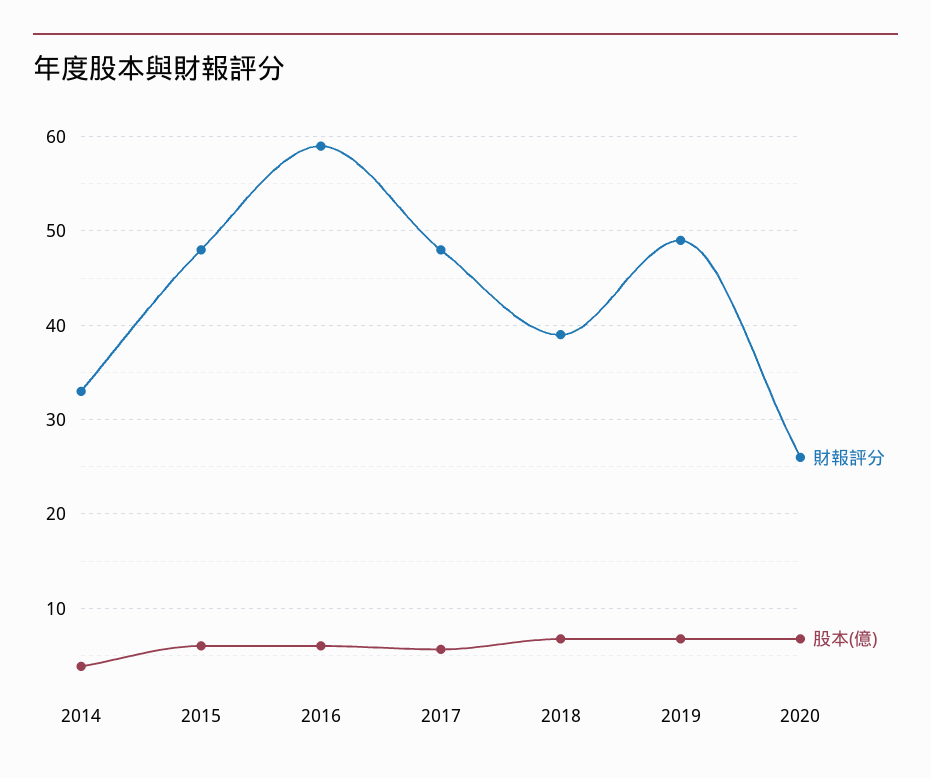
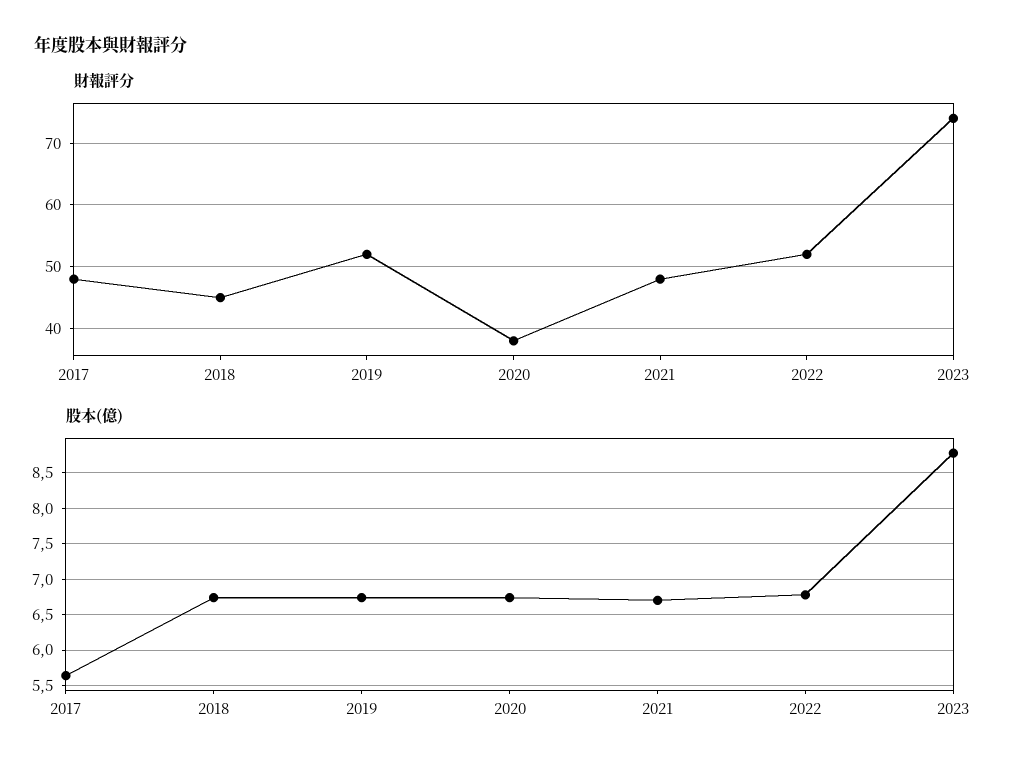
財報評分, 2014: 33 -> none
股本(億), 2014: 4 -> none
財報評分, 2015: 48 -> none
股本(億), 2015: 6 -> none
財報評分, 2016: 59 -> none
股本(億), 2016: 6 -> none
財報評分, 2018: 39 -> 45
財報評分, 2019: 49 -> 52
財報評分, 2020: 26 -> 38
財報評分, 2021: none -> 48
財報評分, 2022: none -> 52
財報評分, 2023: none -> 74
股本(億), 2021: none -> 6.7
股本(億), 2022: none -> 6.8
股本(億), 2023: none -> 8.8

